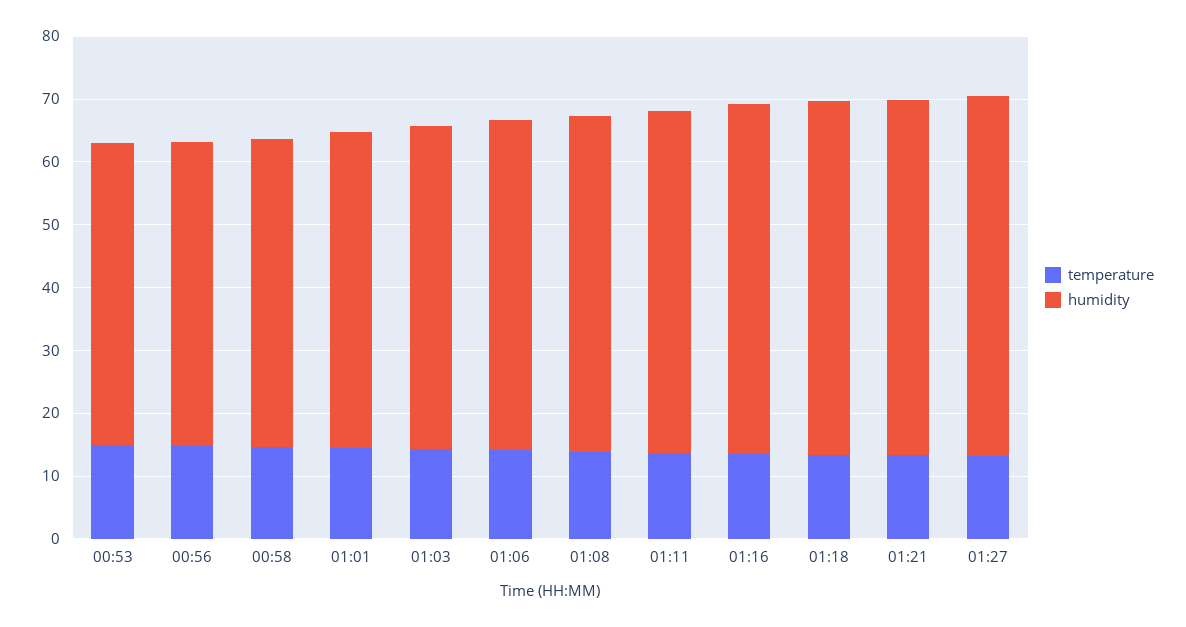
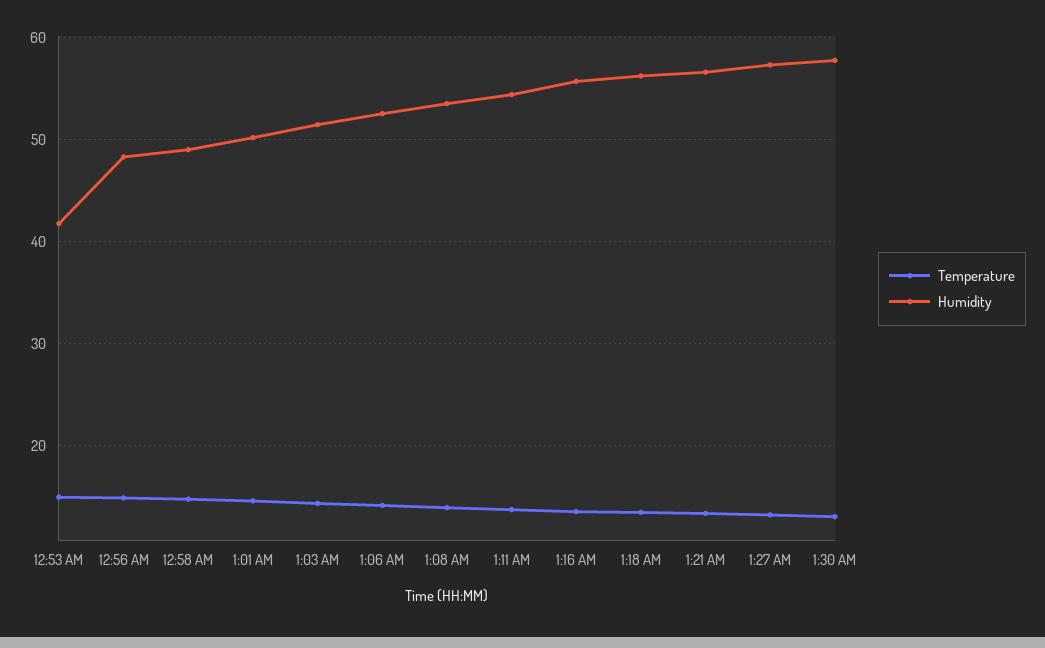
humidity, 00:53: 48 -> 42
temperature, 1:30 AM: none -> 13
humidity, 1:30 AM: none -> 58

